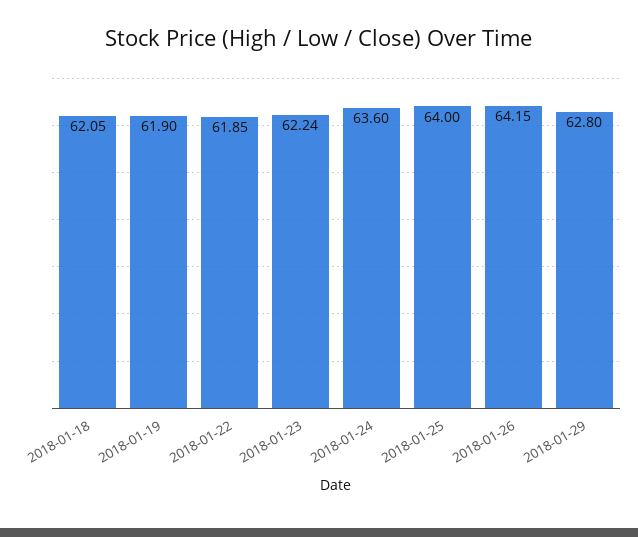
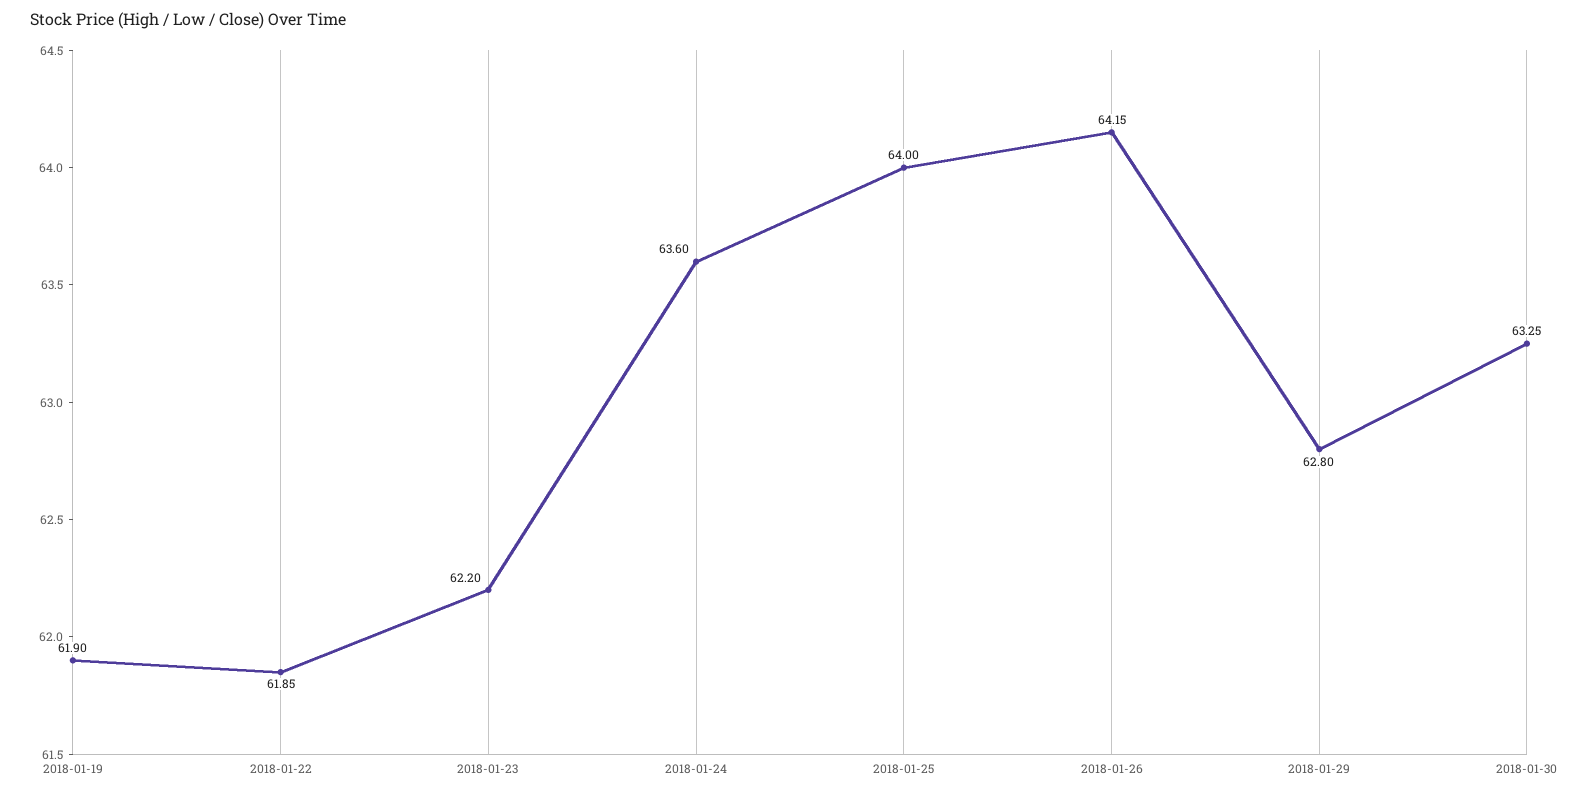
2018-01-18: 62.05 -> none
2018-01-23: 62.24 -> 62.2
2018-01-30: none -> 63.25

